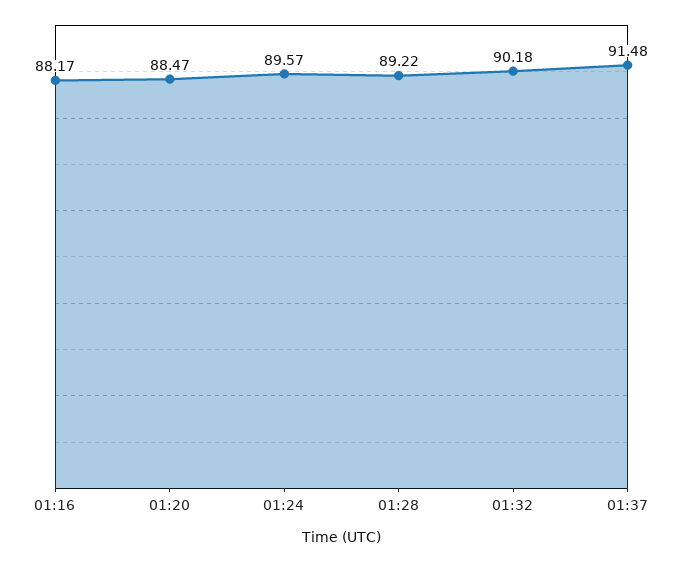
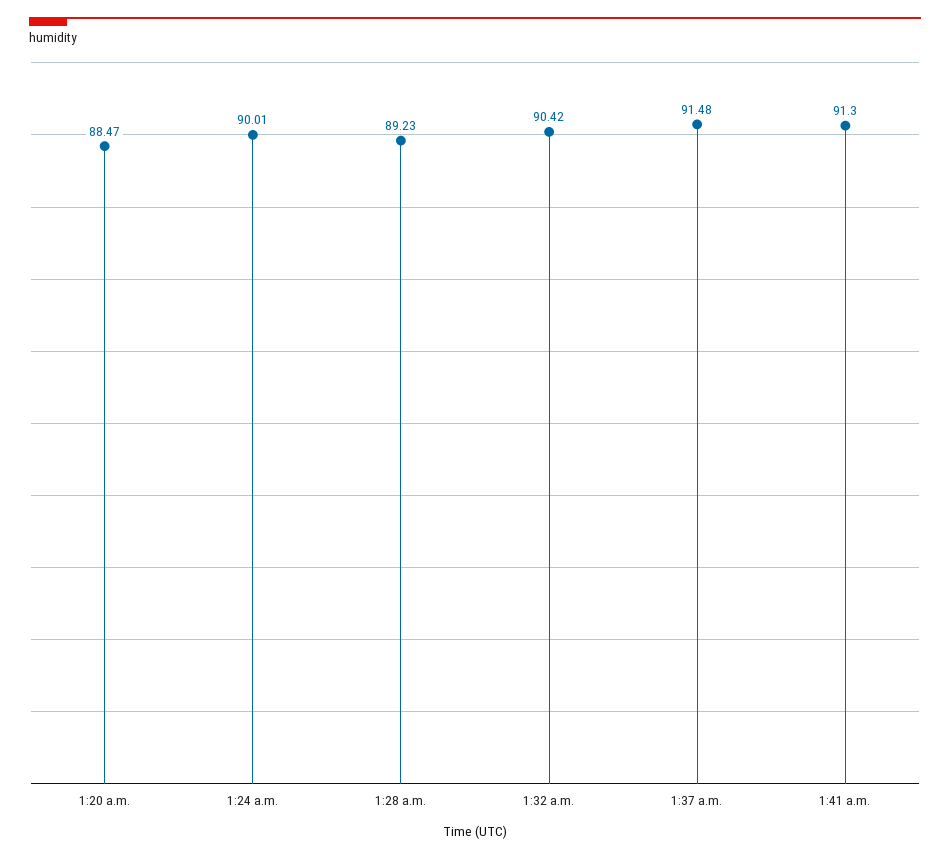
01:16: 88.17 -> none
01:24: 89.57 -> 90.01
01:28: 89.22 -> 89.23
01:32: 90.18 -> 90.42
1:41 a.m.: none -> 91.3

